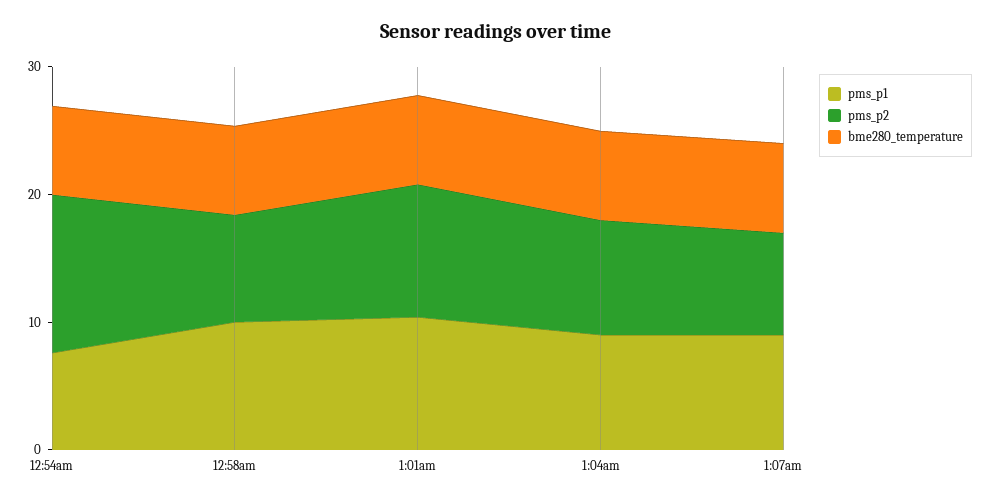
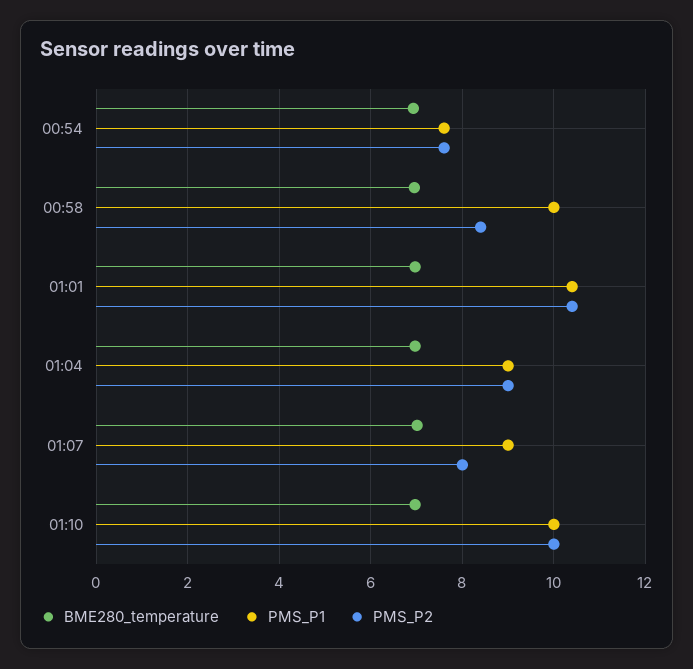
pms_p2, 12:54am: 12 -> 7.6
bme280_temperature, 01:10: none -> 7
pms_p1, 01:10: none -> 10
pms_p2, 01:10: none -> 10

